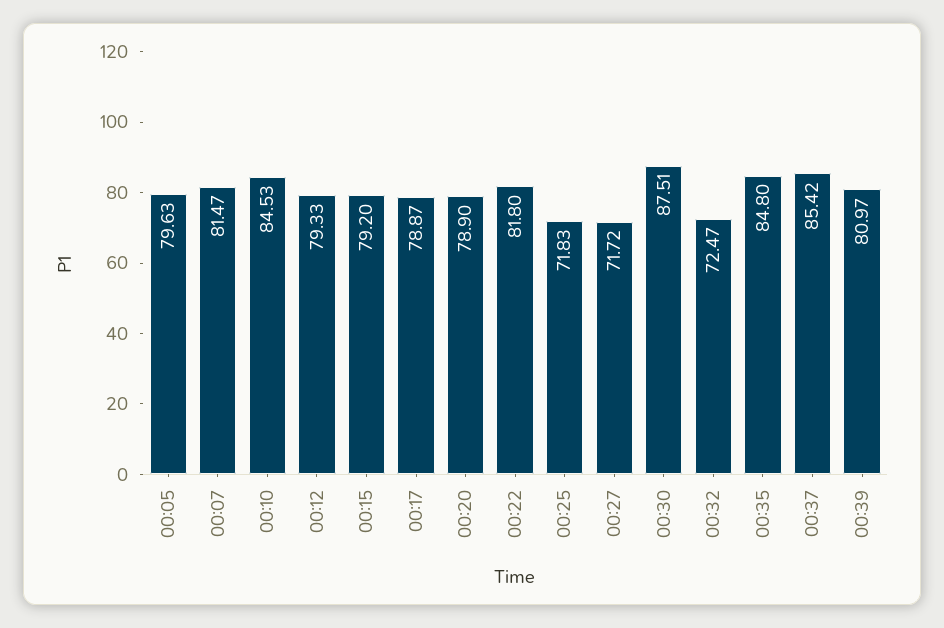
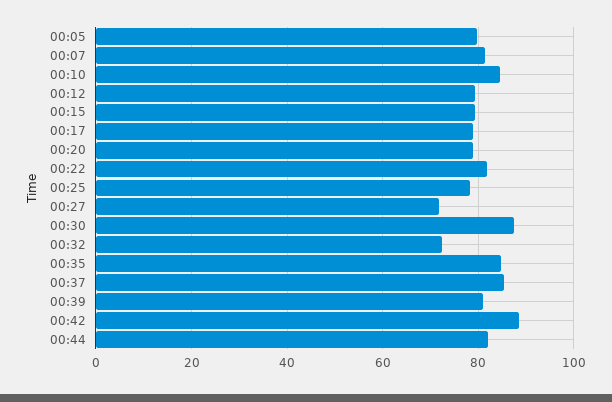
00:25: 71.83 -> 78
00:42: none -> 88
00:44: none -> 82

